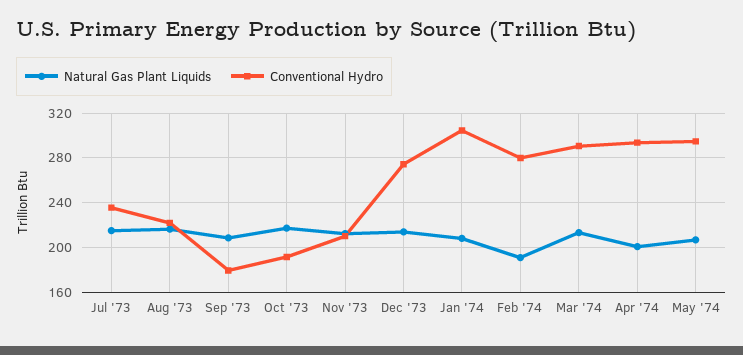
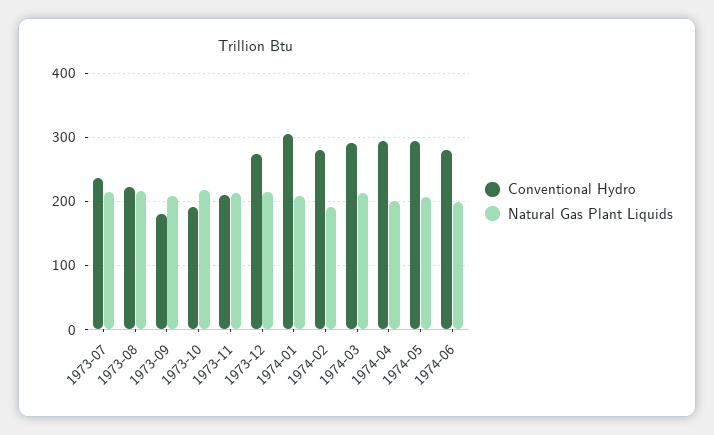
Conventional Hydro, 1974-06: none -> 280
Natural Gas Plant Liquids, 1974-06: none -> 200

